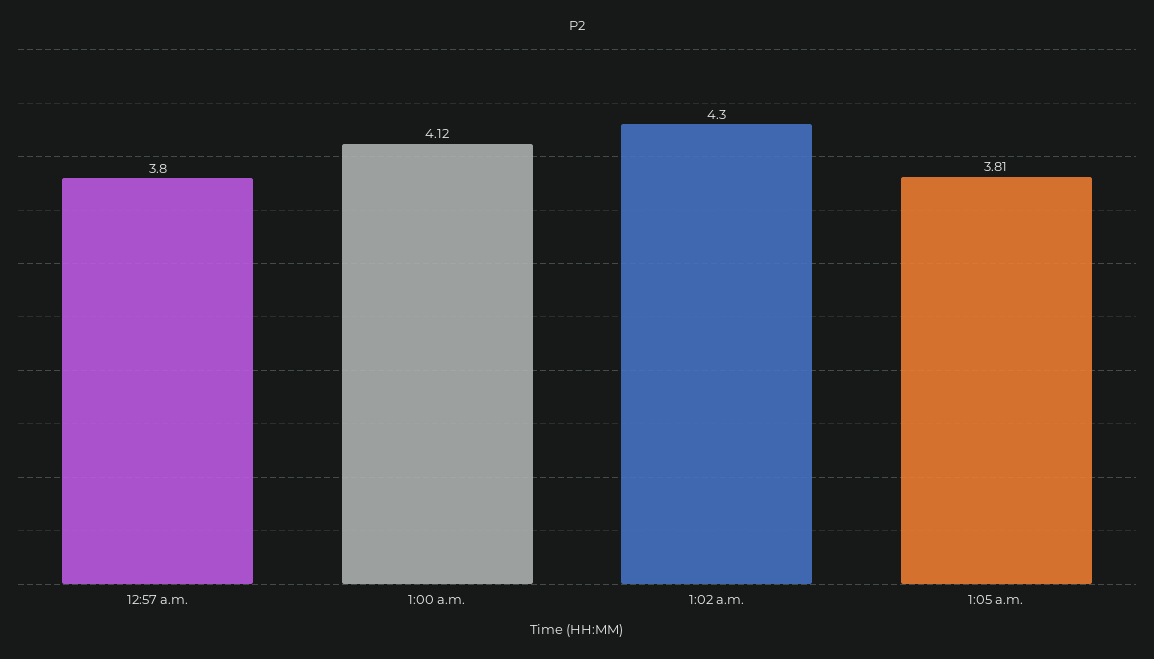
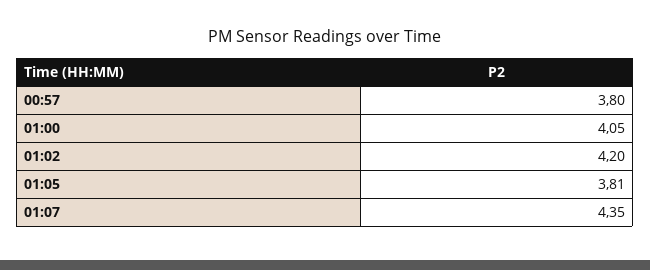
1:00 a.m.: 4.12 -> 4.05
1:02 a.m.: 4.3 -> 4.2
01:07: none -> 4.35

